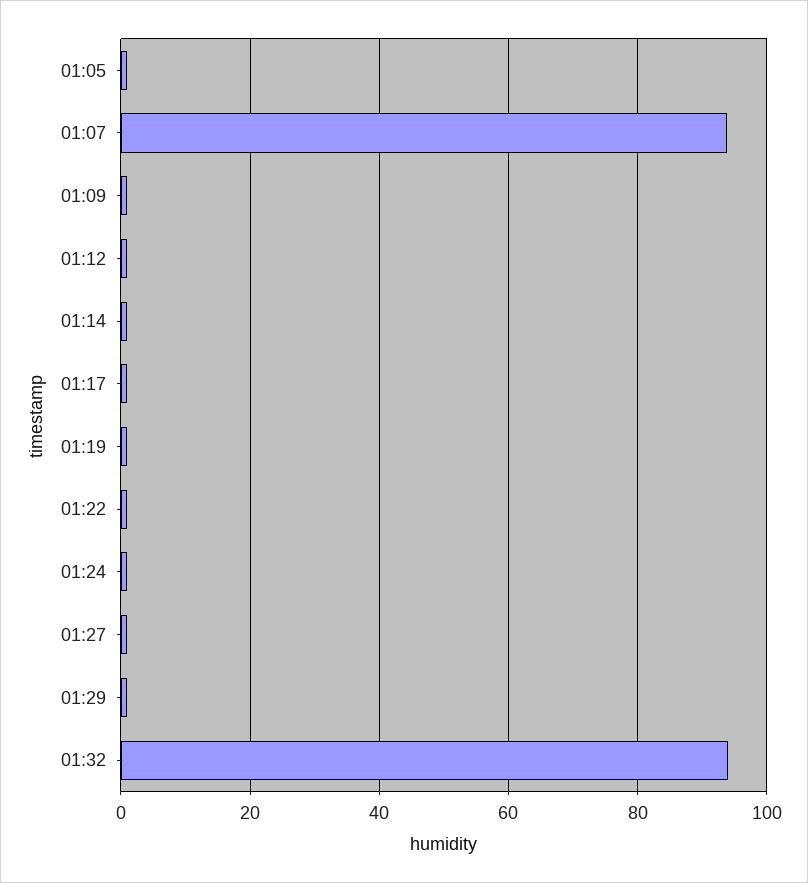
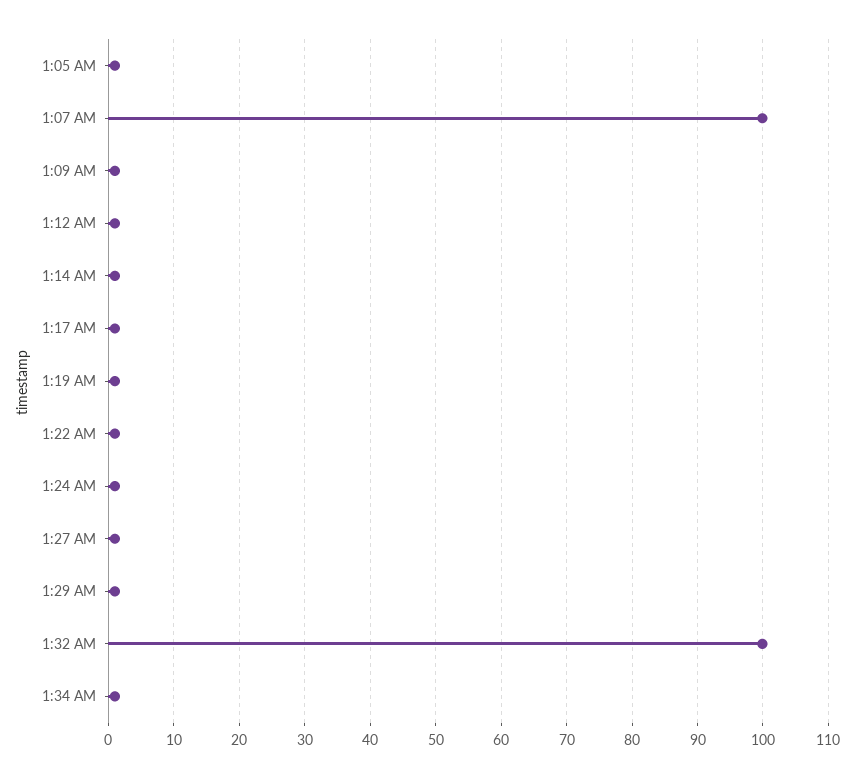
01:07: 94 -> 100
01:32: 94 -> 100
1:34 AM: none -> 1

